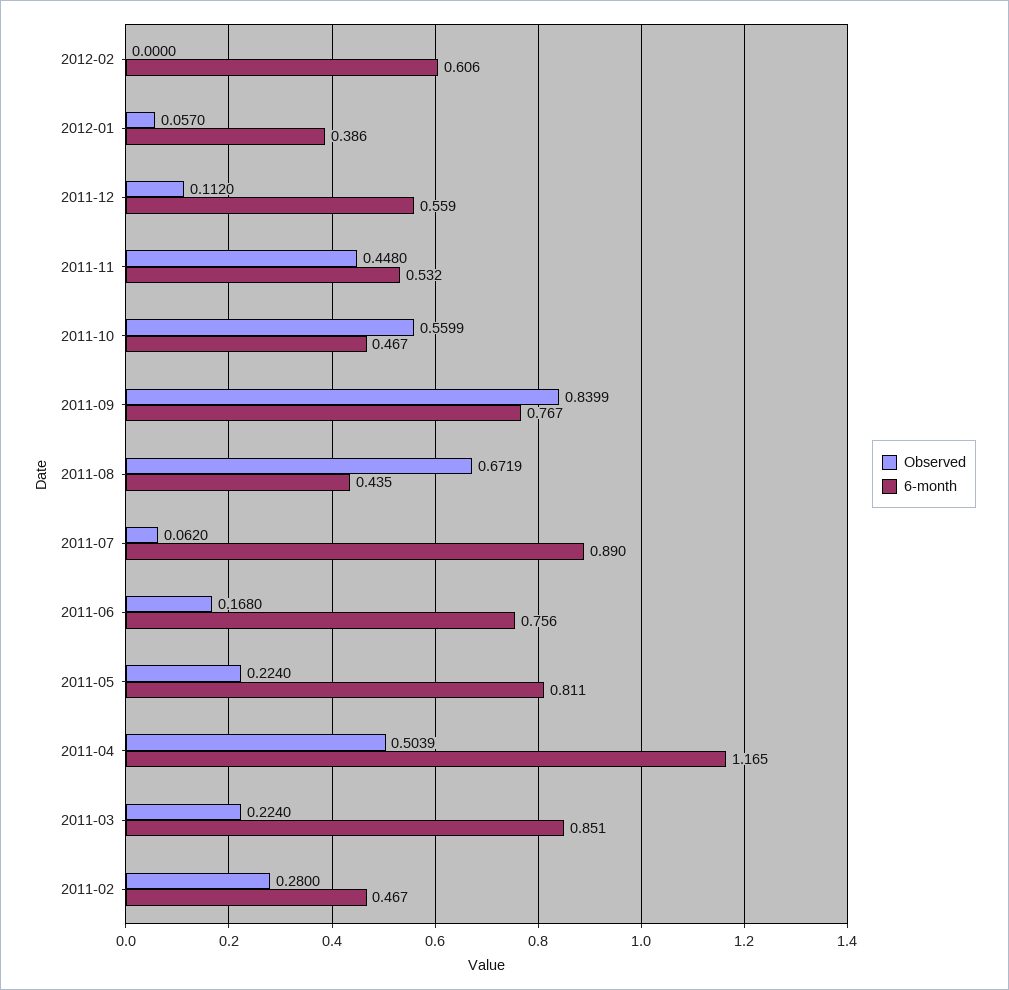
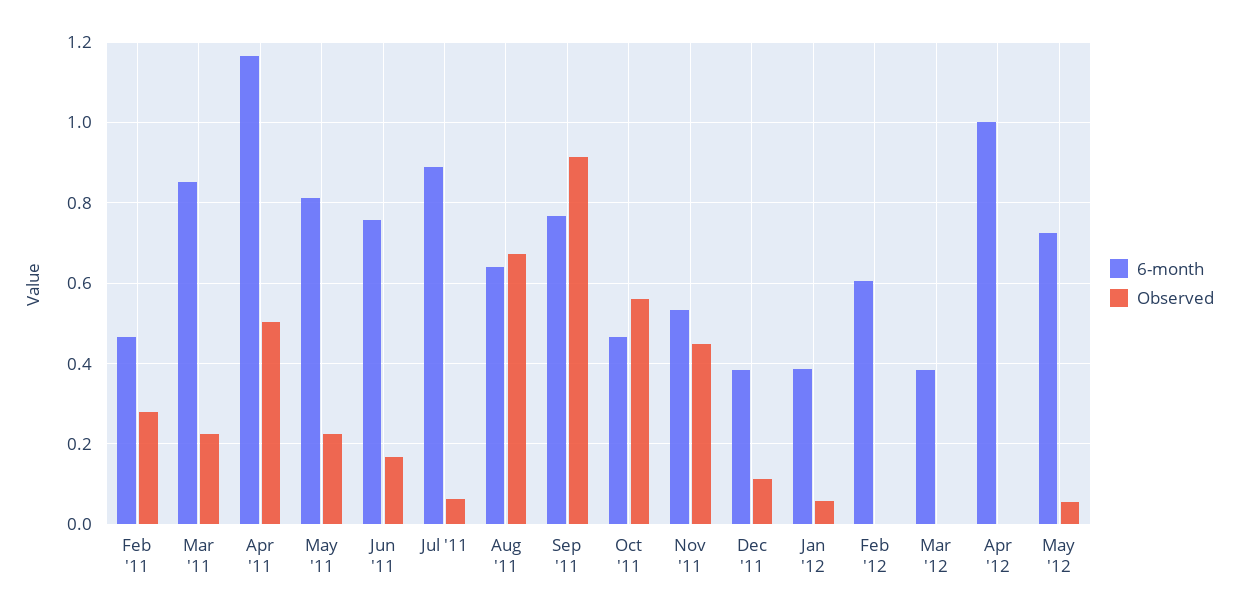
6-month, 2011-12: 0.559 -> 0.38
Observed, 2011-09: 0.8399 -> 0.92
6-month, 2011-08: 0.435 -> 0.64
6-month, Mar '12: none -> 0.38
Observed, Mar '12: none -> 0
6-month, Apr '12: none -> 1
Observed, Apr '12: none -> 0
6-month, May '12: none -> 0.72
Observed, May '12: none -> 0.06

